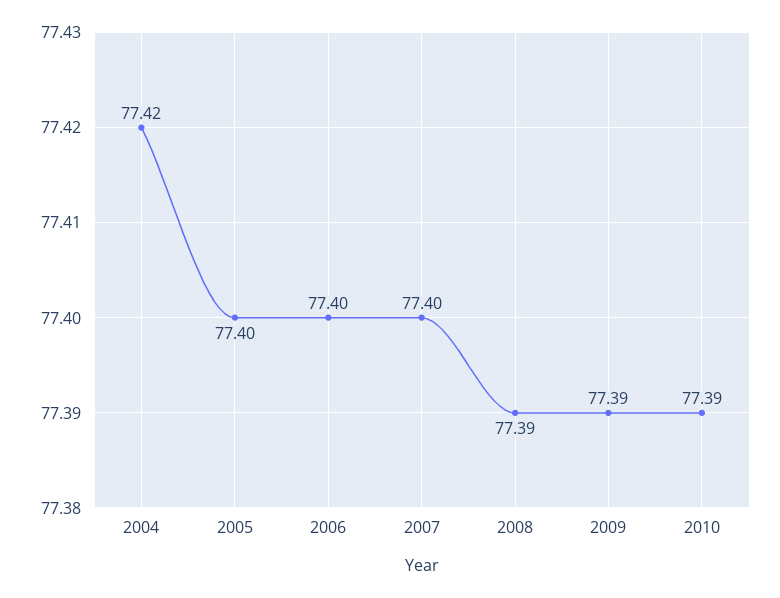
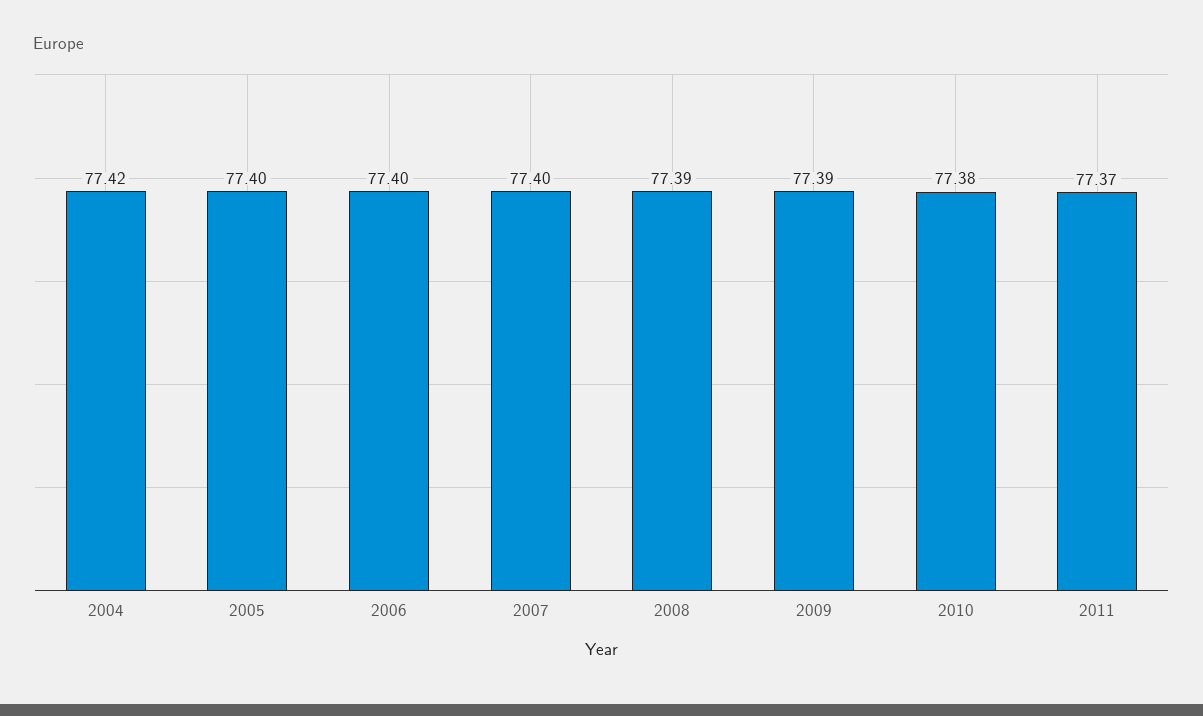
2010: 77.39 -> 77.38
2011: none -> 77.37

